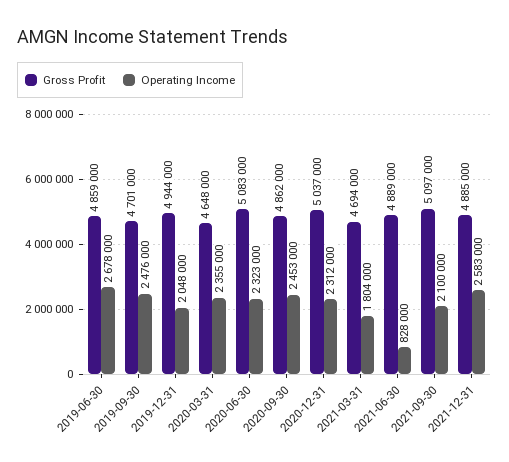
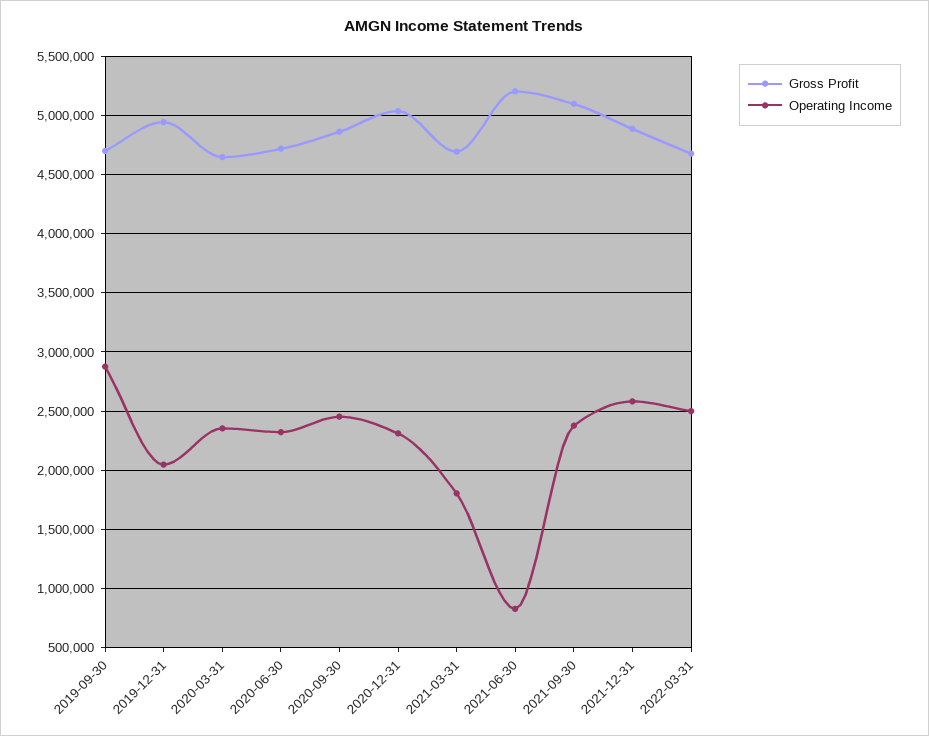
Gross Profit, 2019-06-30: 4859000 -> none
Operating Income, 2019-06-30: 2678000 -> none
Operating Income, 2019-09-30: 2476000 -> 2900000
Gross Profit, 2020-06-30: 5083000 -> 4700000
Gross Profit, 2021-06-30: 4889000 -> 5200000
Operating Income, 2021-09-30: 2100000 -> 2400000
Gross Profit, 2022-03-31: none -> 4700000
Operating Income, 2022-03-31: none -> 2500000

